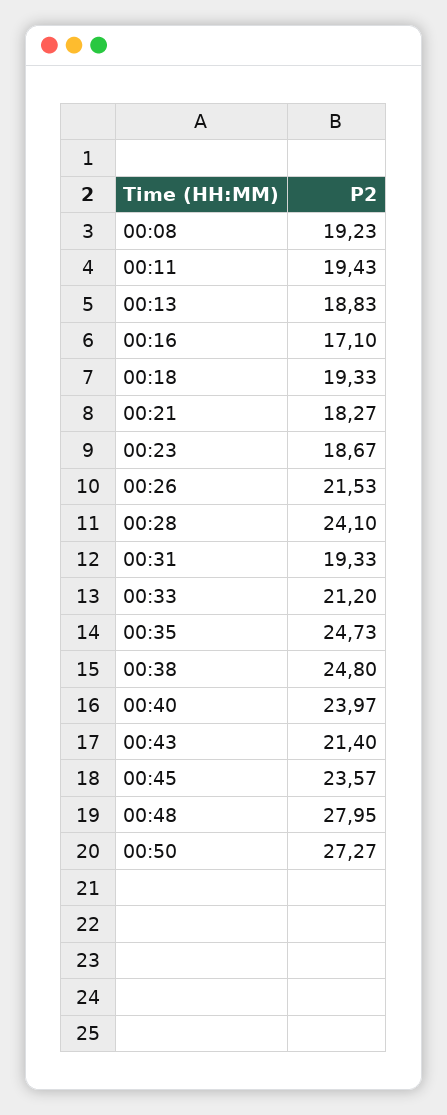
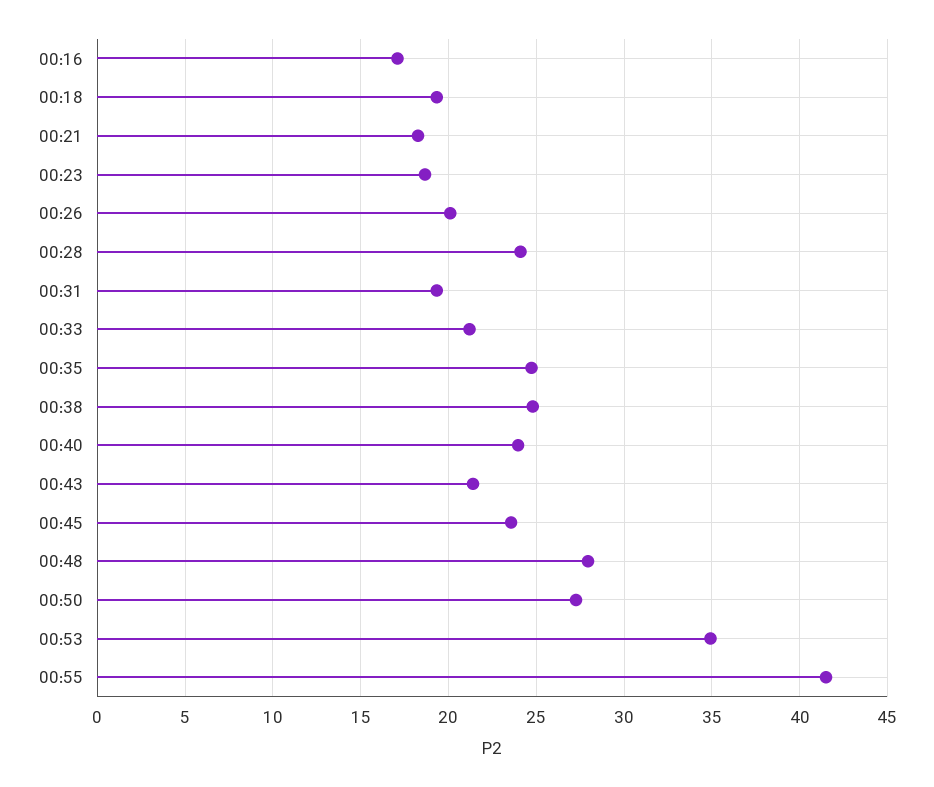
00:08: 19.23 -> none
00:11: 19.43 -> none
00:13: 18.83 -> none
00:26: 21.53 -> 20
00:53: none -> 35
00:55: none -> 41.5

